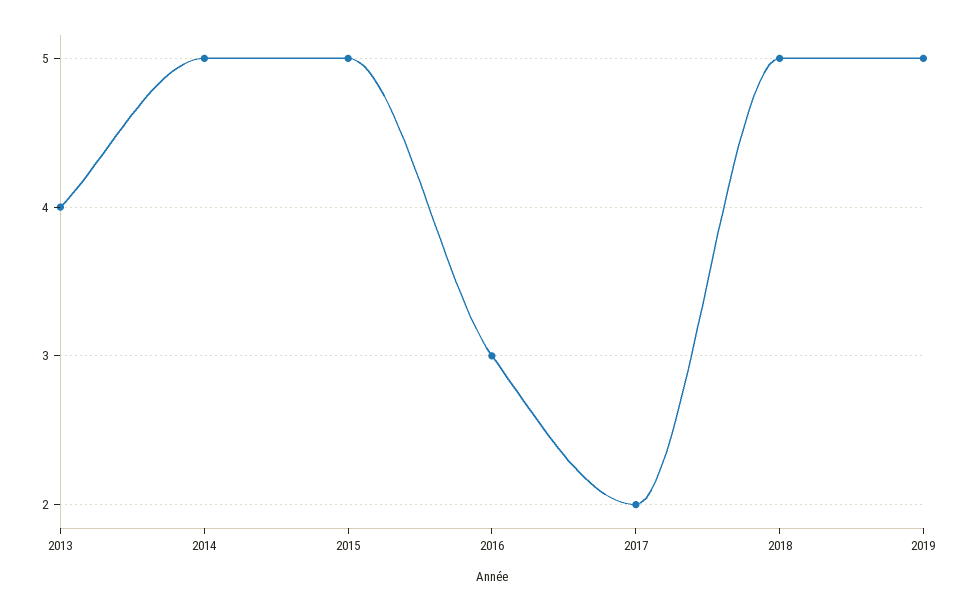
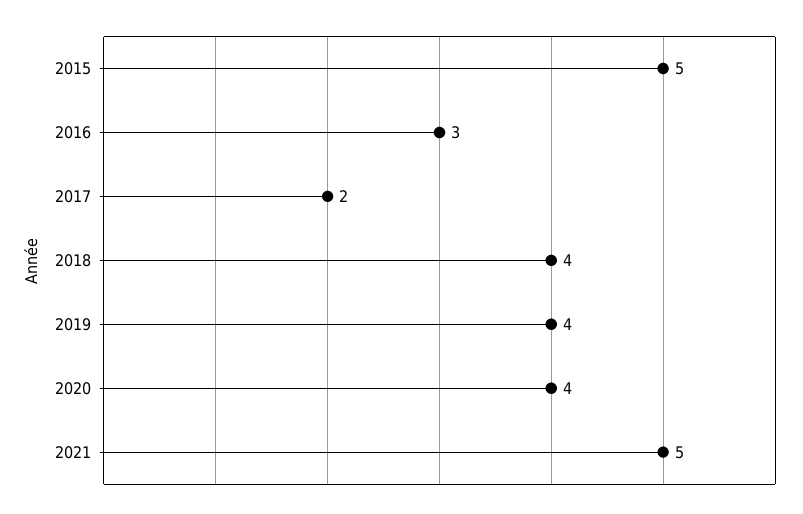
2013: 4 -> none
2014: 5 -> none
2018: 5 -> 4
2019: 5 -> 4
2020: none -> 4
2021: none -> 5

